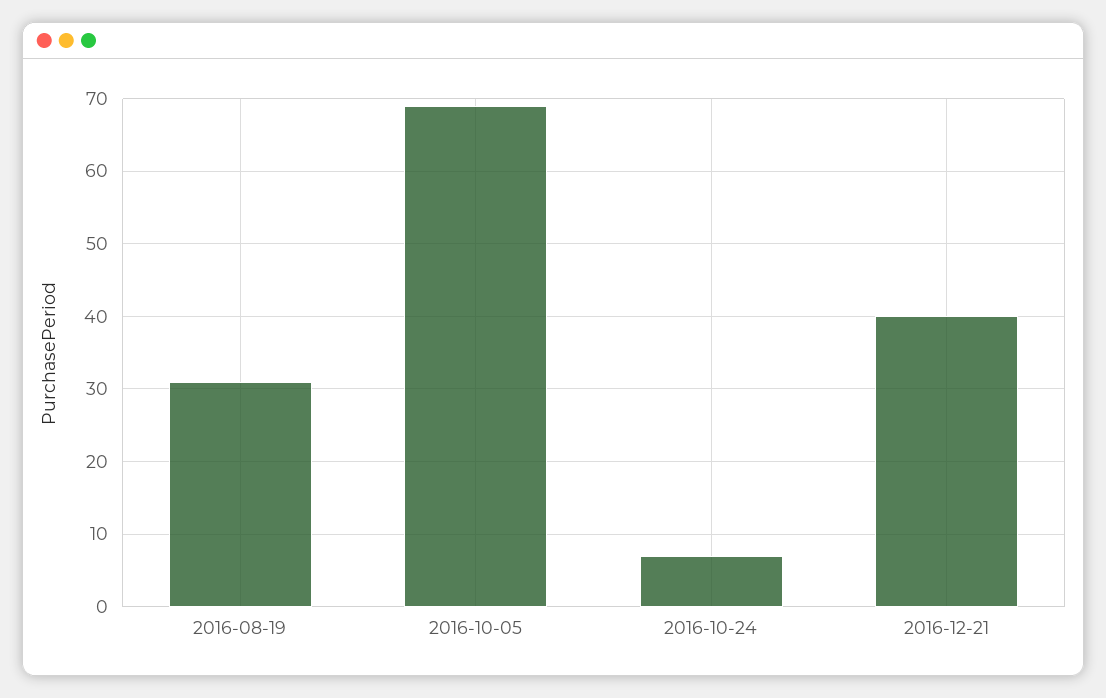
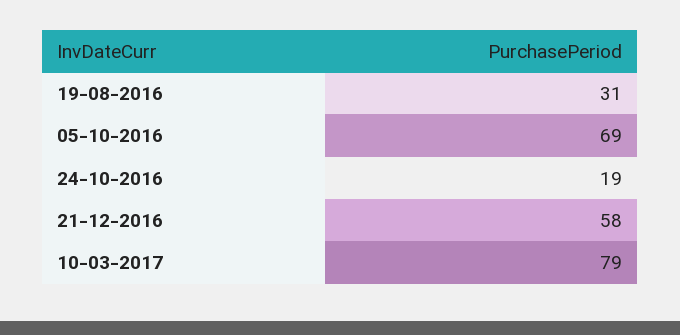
2016-10-24: 7 -> 19
2016-12-21: 40 -> 58
10-03-2017: none -> 79

